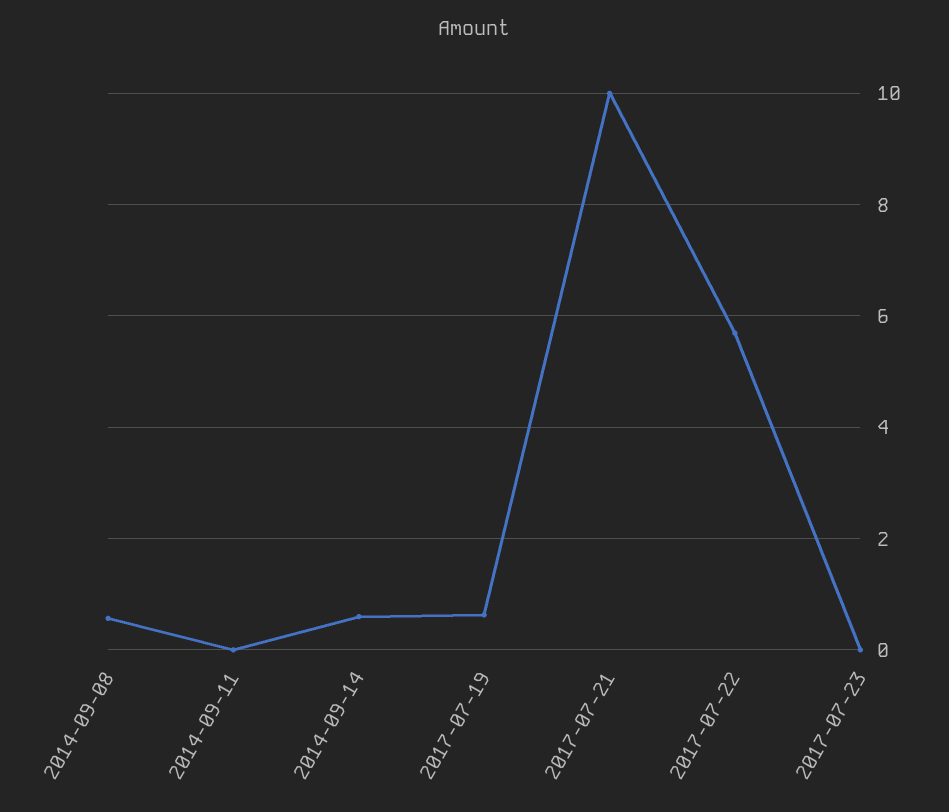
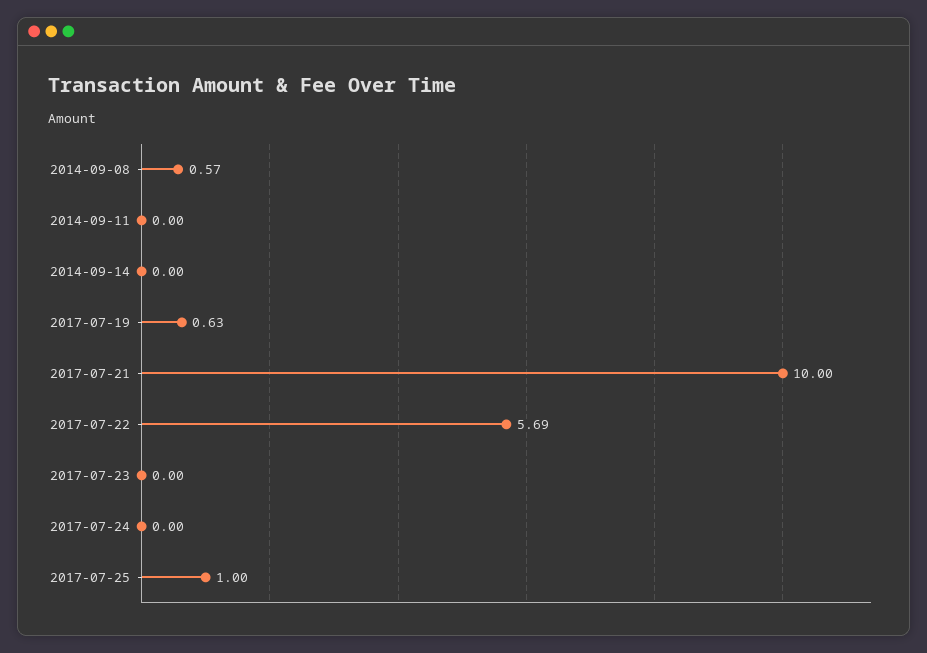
2014-09-14: 0.6 -> 0
2017-07-24: none -> 0
2017-07-25: none -> 1

